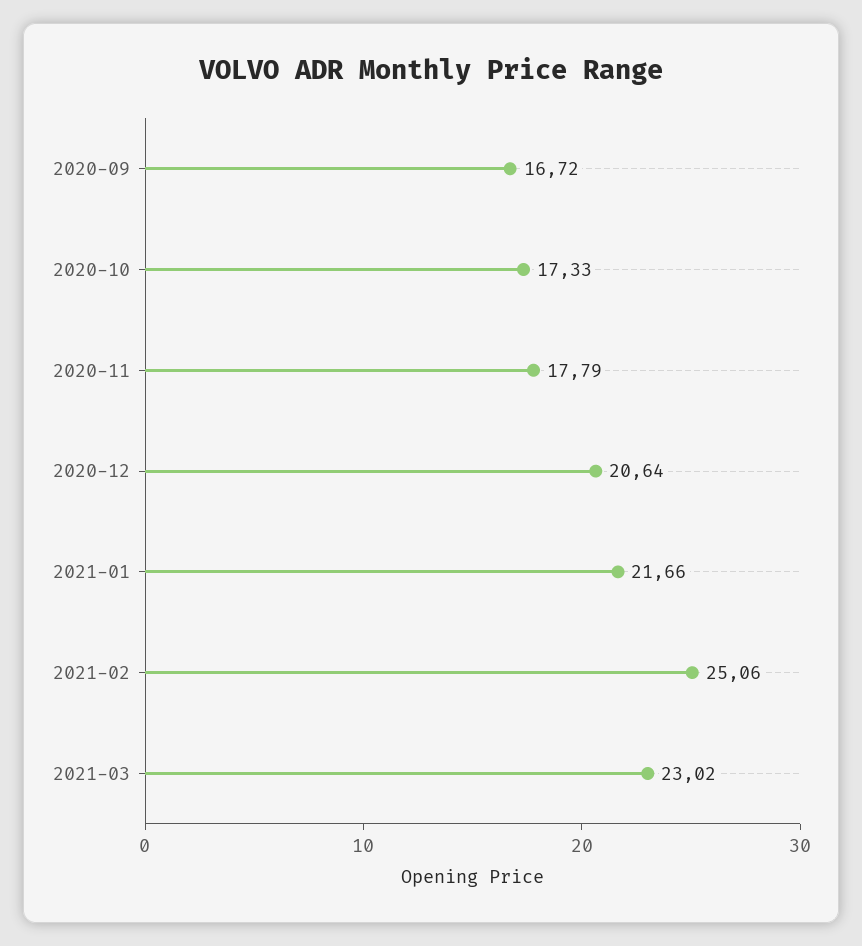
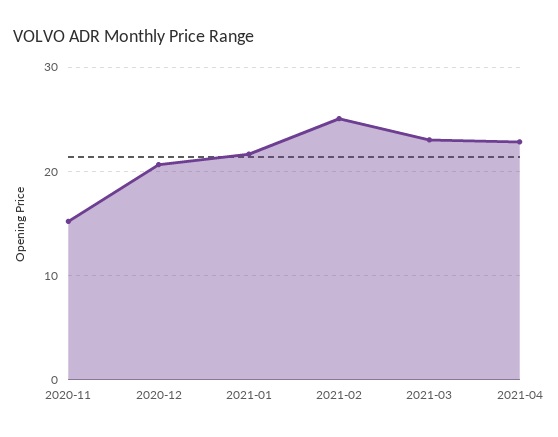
2020-09: 16.72 -> none
2020-10: 17.33 -> none
2020-11: 17.79 -> 15
2021-04: none -> 23

